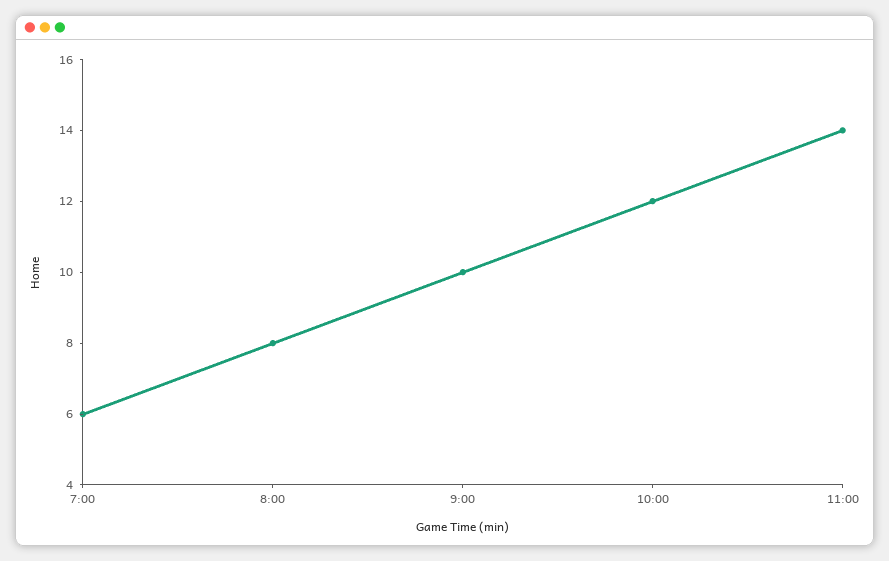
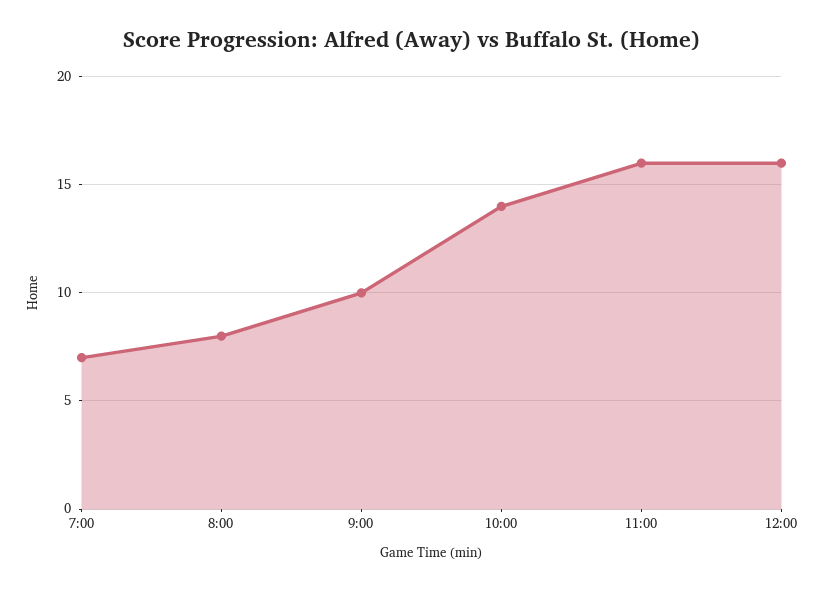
7:00: 6 -> 7
10:00: 12 -> 14
11:00: 14 -> 16
12:00: none -> 16

